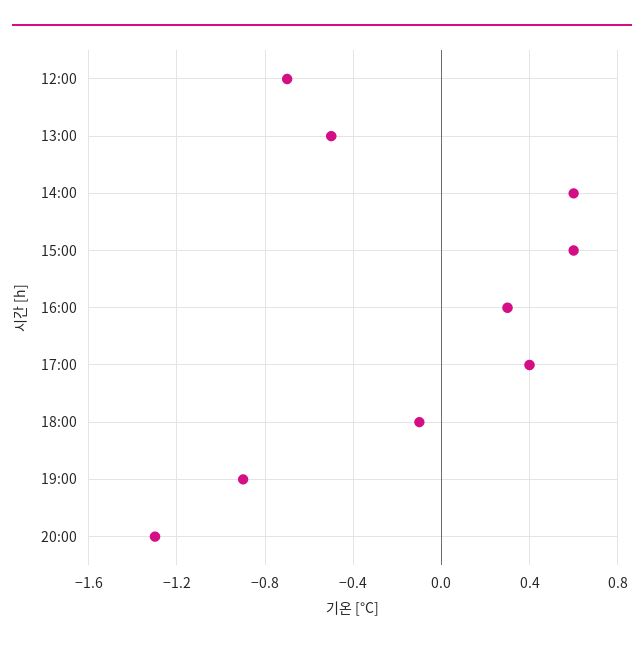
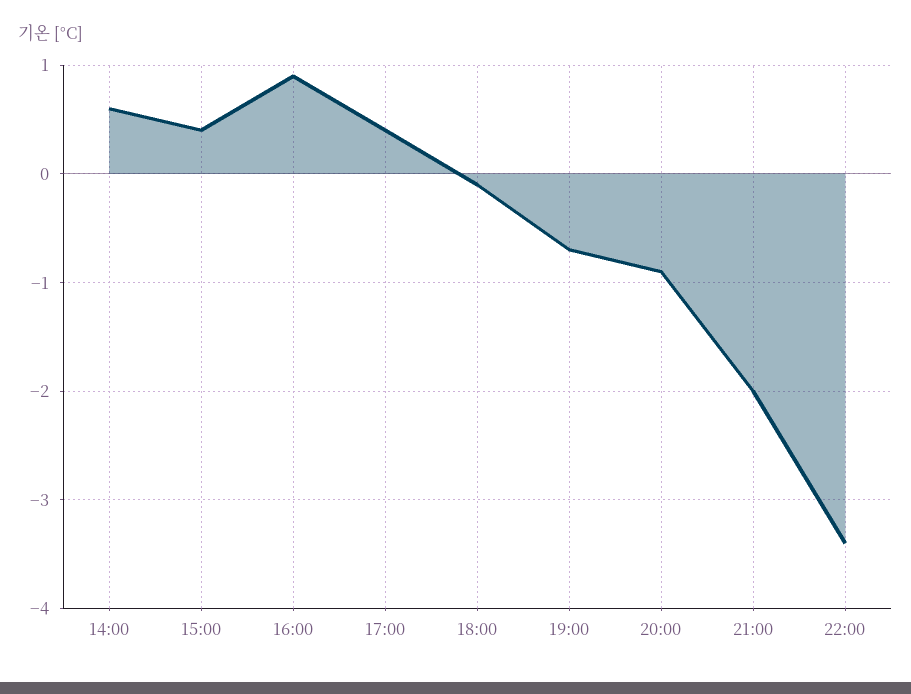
12:00: -0.7 -> none
13:00: -0.5 -> none
15:00: 0.6 -> 0.4
16:00: 0.3 -> 0.9
19:00: -0.9 -> -0.7
20:00: -1.3 -> -0.9
21:00: none -> -2
22:00: none -> -3.4

